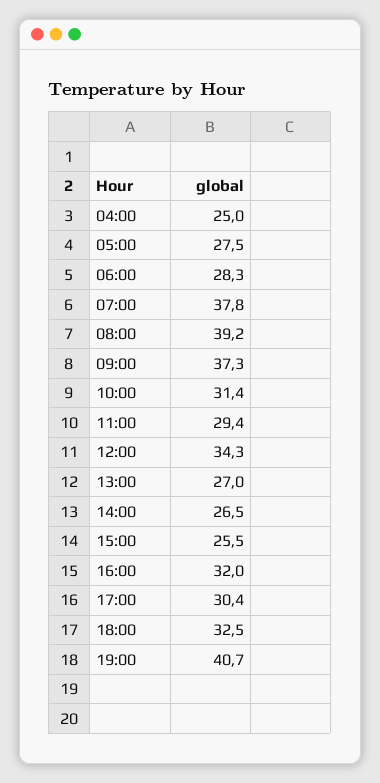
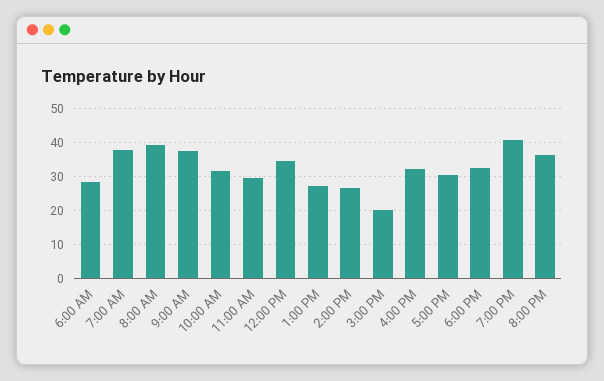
04:00: 25 -> none
05:00: 27.5 -> none
15:00: 25.5 -> 20
8:00 PM: none -> 36

